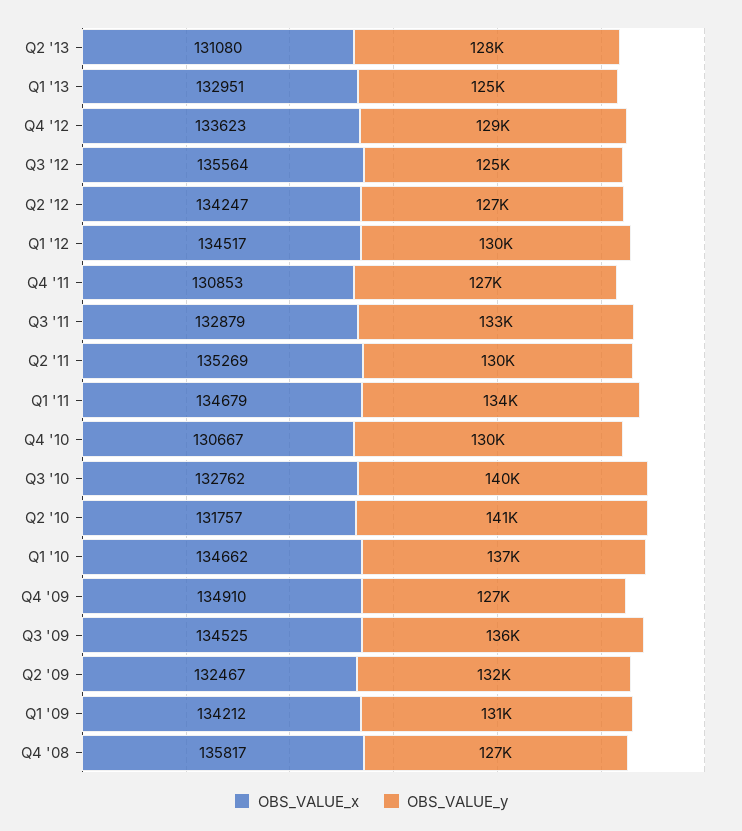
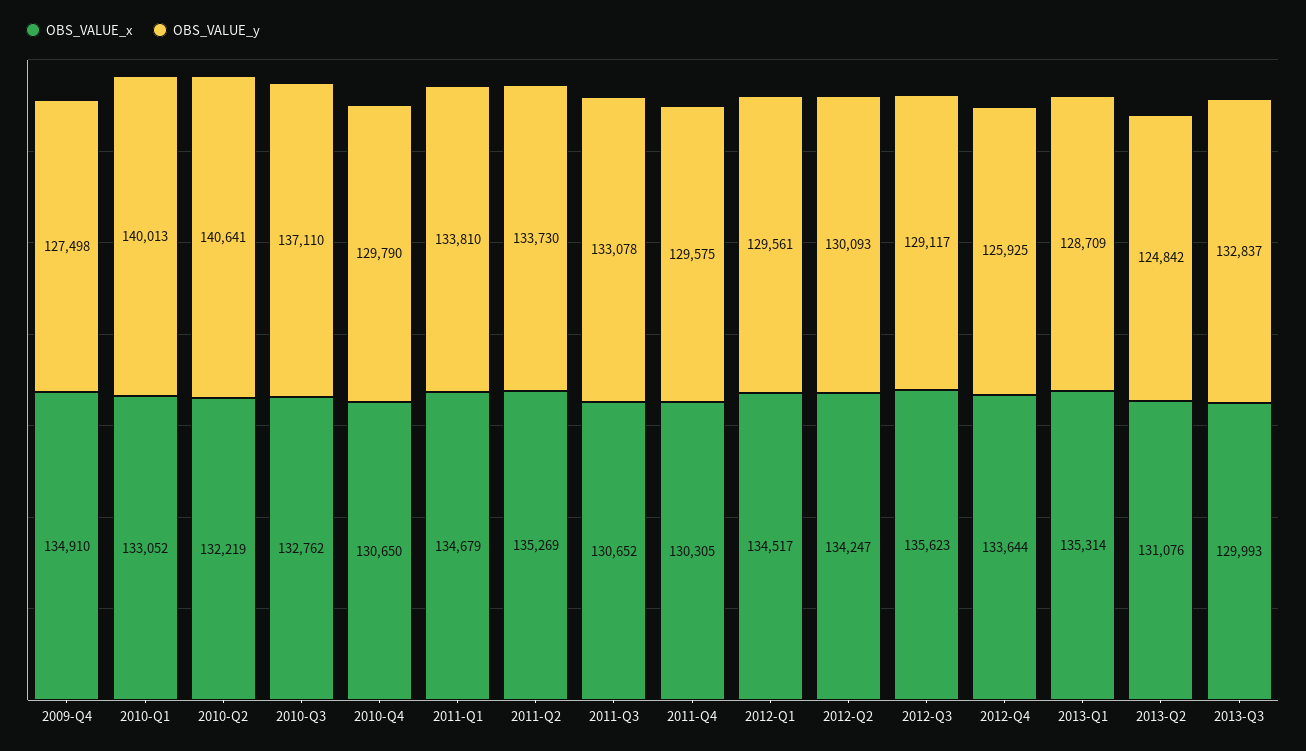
OBS_VALUE_x, Q2 '13: 131080 -> 131076
OBS_VALUE_y, Q2 '13: 128000 -> 124842
OBS_VALUE_x, Q1 '13: 132951 -> 135314
OBS_VALUE_y, Q1 '13: 125000 -> 128709
OBS_VALUE_x, Q4 '12: 133623 -> 133644
OBS_VALUE_y, Q4 '12: 129000 -> 125925
OBS_VALUE_x, Q3 '12: 135564 -> 135623
OBS_VALUE_y, Q3 '12: 125000 -> 129117
OBS_VALUE_y, Q2 '12: 127000 -> 130093
OBS_VALUE_x, Q4 '11: 130853 -> 130305
OBS_VALUE_y, Q4 '11: 127000 -> 129575
OBS_VALUE_x, Q3 '11: 132879 -> 130652
OBS_VALUE_y, Q2 '11: 130000 -> 133730
OBS_VALUE_x, Q4 '10: 130667 -> 130650
OBS_VALUE_y, Q3 '10: 140000 -> 137110
OBS_VALUE_x, Q2 '10: 131757 -> 132219
OBS_VALUE_x, Q1 '10: 134662 -> 133052
OBS_VALUE_y, Q1 '10: 137000 -> 140013
OBS_VALUE_x, Q3 '09: 134525 -> none
OBS_VALUE_y, Q3 '09: 136000 -> none
OBS_VALUE_x, Q2 '09: 132467 -> none
OBS_VALUE_y, Q2 '09: 132000 -> none
OBS_VALUE_x, Q1 '09: 134212 -> none
OBS_VALUE_y, Q1 '09: 131000 -> none
OBS_VALUE_x, Q4 '08: 135817 -> none
OBS_VALUE_y, Q4 '08: 127000 -> none
OBS_VALUE_x, 2013-Q3: none -> 129993
OBS_VALUE_y, 2013-Q3: none -> 132837

